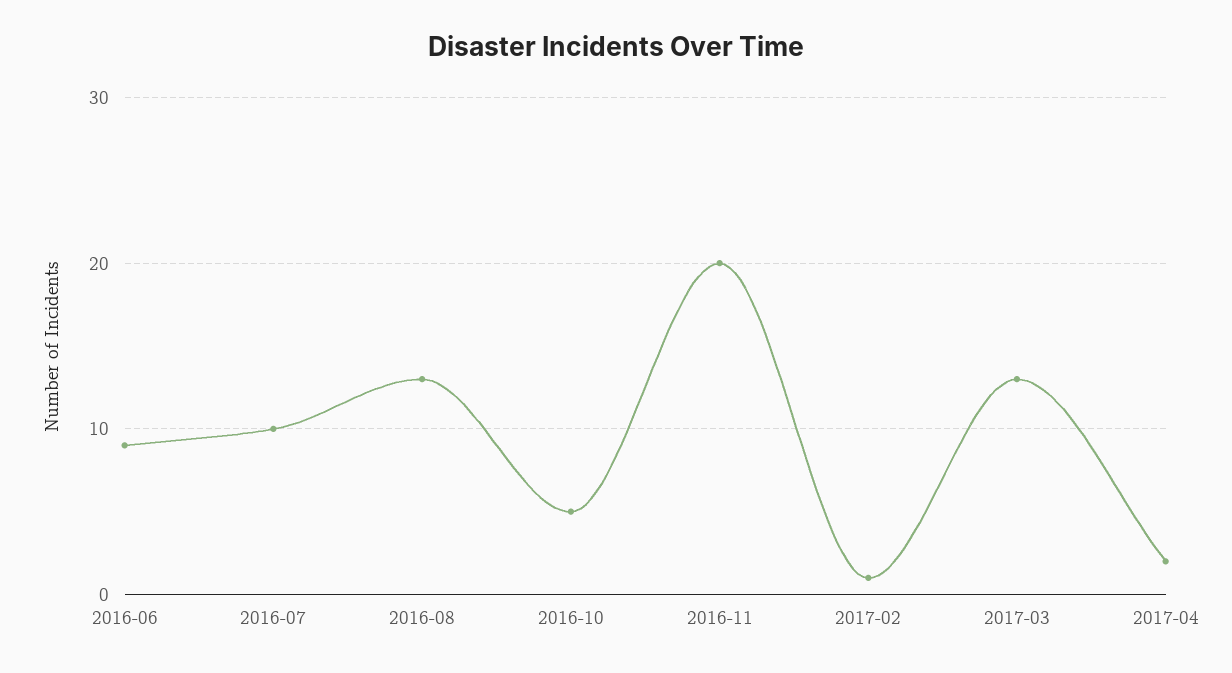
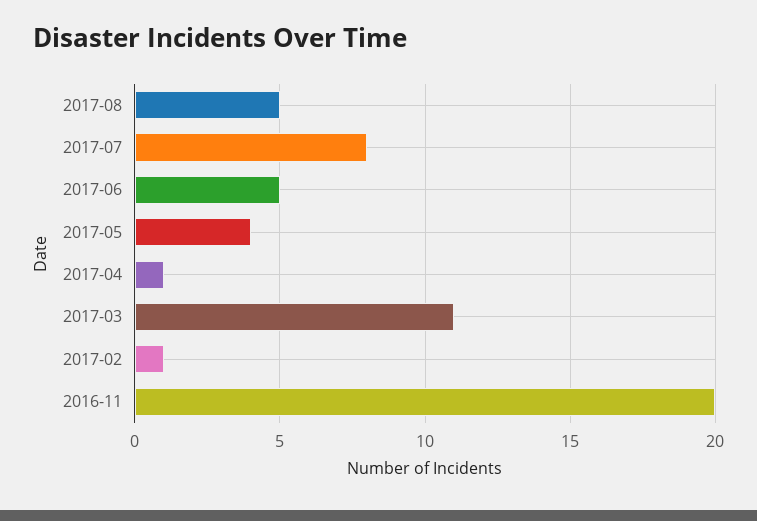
2016-06: 9 -> none
2016-07: 10 -> none
2016-08: 13 -> none
2016-10: 5 -> none
2017-03: 13 -> 11
2017-04: 2 -> 1
2017-08: none -> 5
2017-07: none -> 8
2017-06: none -> 5
2017-05: none -> 4

